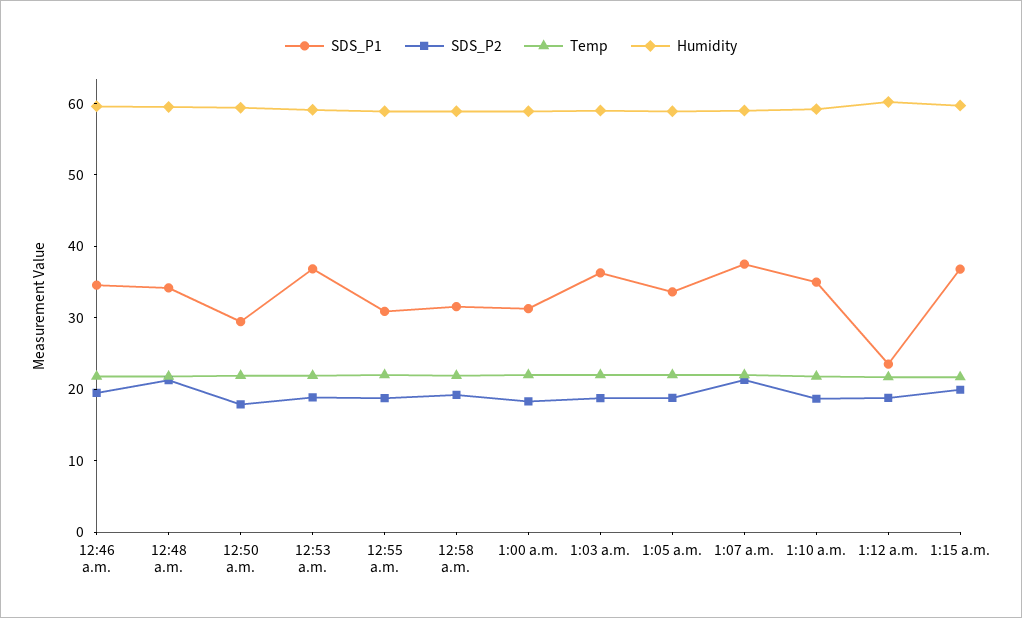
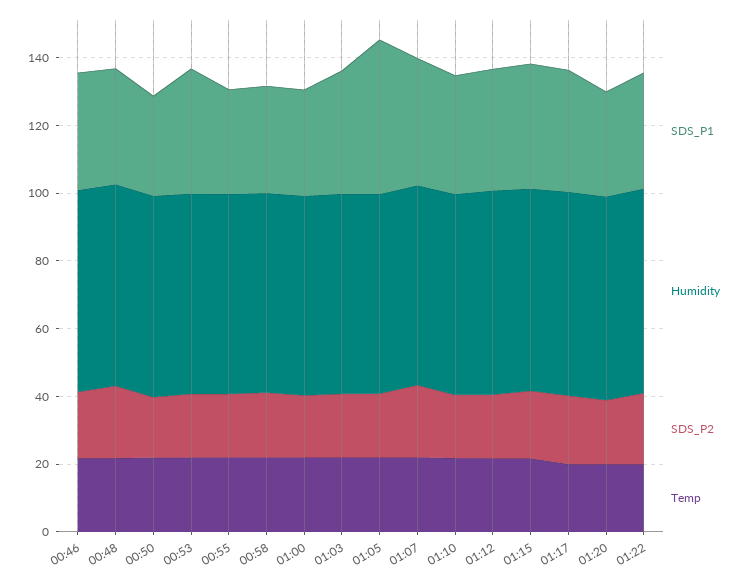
SDS_P1, 1:05 a.m.: 34 -> 45
SDS_P1, 1:12 a.m.: 24 -> 35
SDS_P1, 01:17: none -> 35
Humidity, 01:17: none -> 60
SDS_P2, 01:17: none -> 20
Temp, 01:17: none -> 20
SDS_P1, 01:20: none -> 30
Humidity, 01:20: none -> 60
SDS_P2, 01:20: none -> 20
Temp, 01:20: none -> 20
SDS_P1, 01:22: none -> 35
Humidity, 01:22: none -> 60
SDS_P2, 01:22: none -> 20
Temp, 01:22: none -> 20

